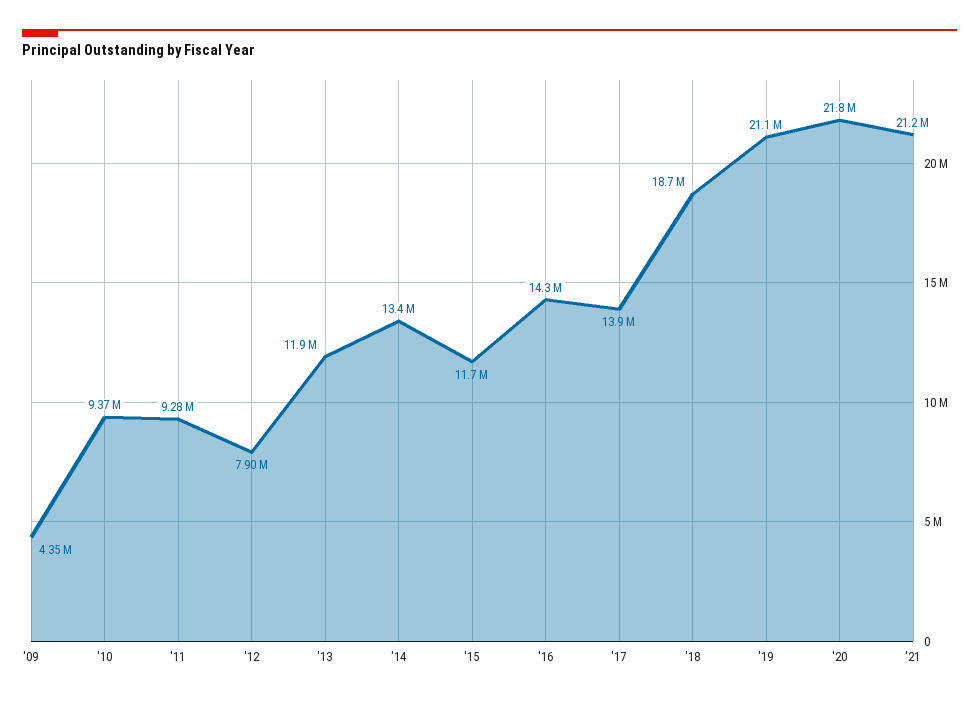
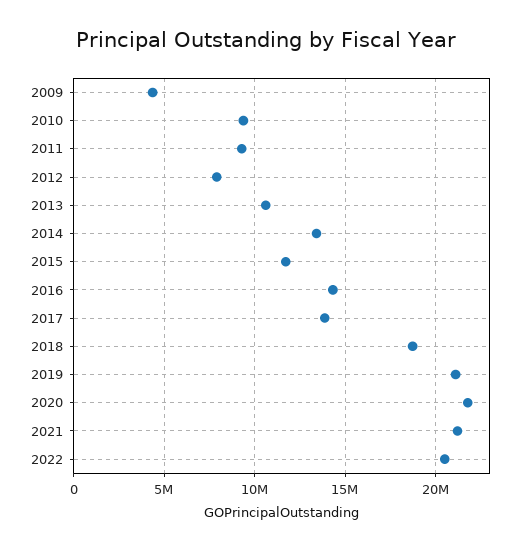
'13: 11900000 -> 10500000
2022: none -> 20500000

